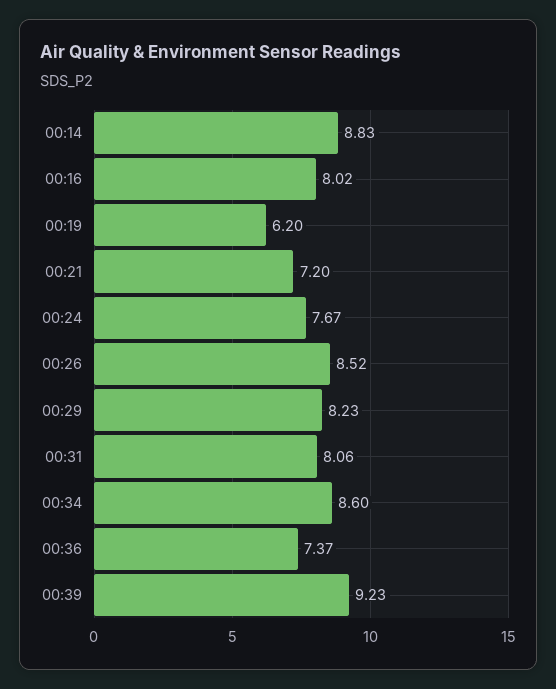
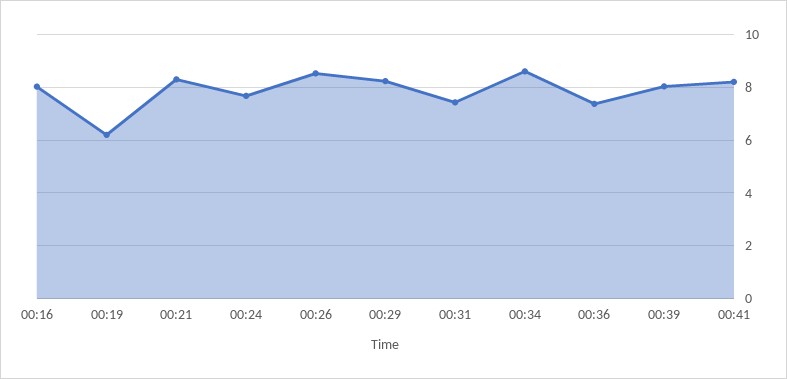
00:14: 8.83 -> none
00:21: 7.2 -> 8.25
00:31: 8.06 -> 7.5
00:39: 9.23 -> 8
00:41: none -> 8.25

